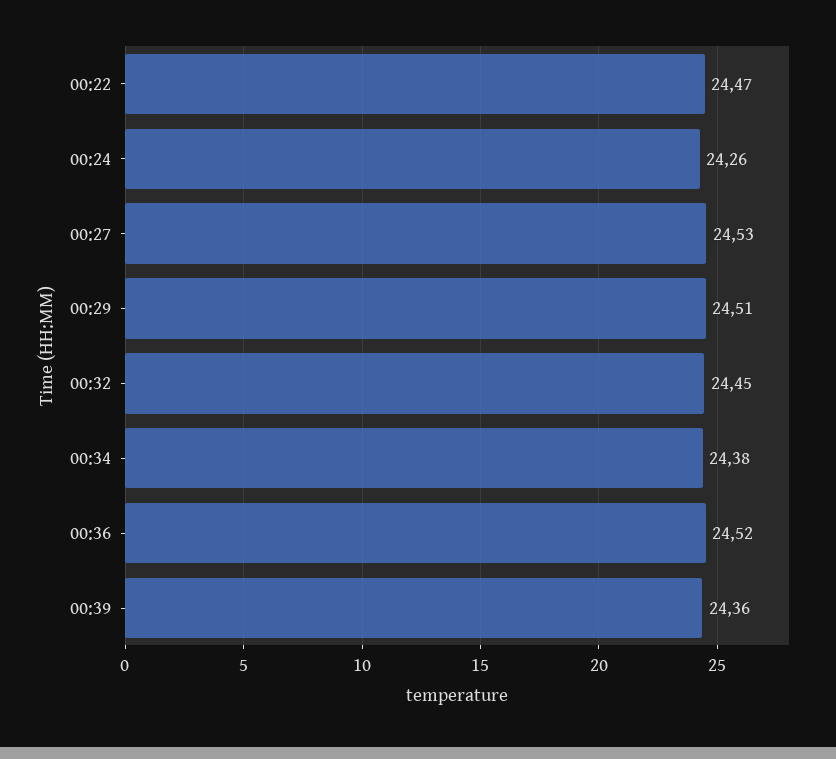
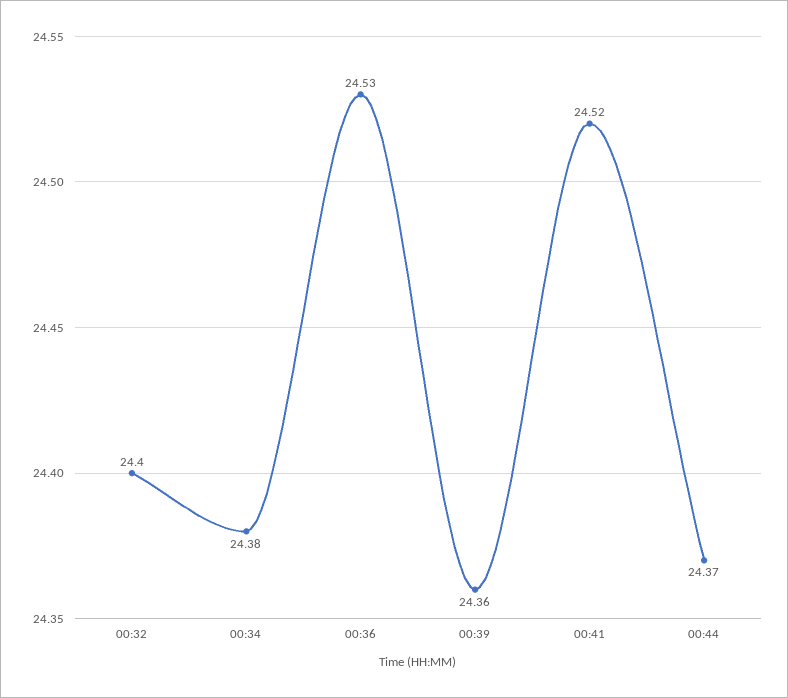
00:22: 24.47 -> none
00:24: 24.26 -> none
00:27: 24.53 -> none
00:29: 24.51 -> none
00:32: 24.45 -> 24.4
00:36: 24.52 -> 24.53
00:41: none -> 24.52
00:44: none -> 24.37

